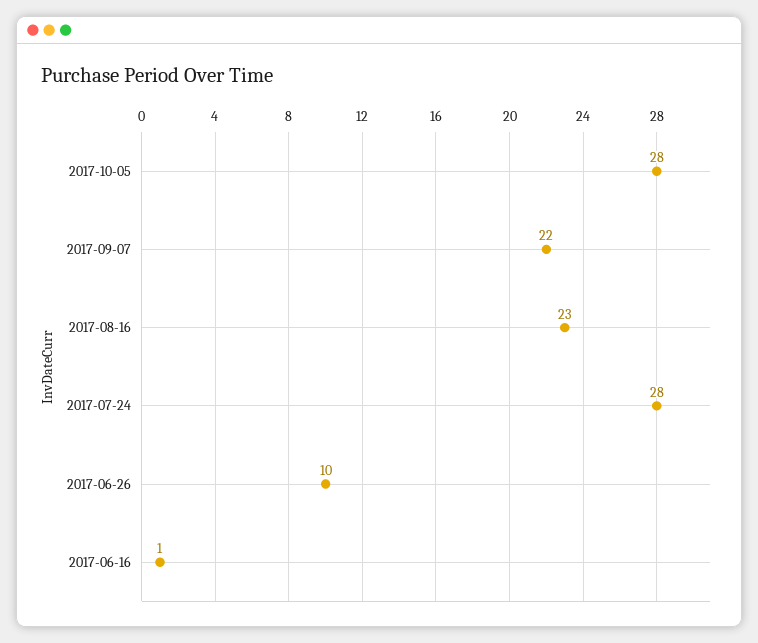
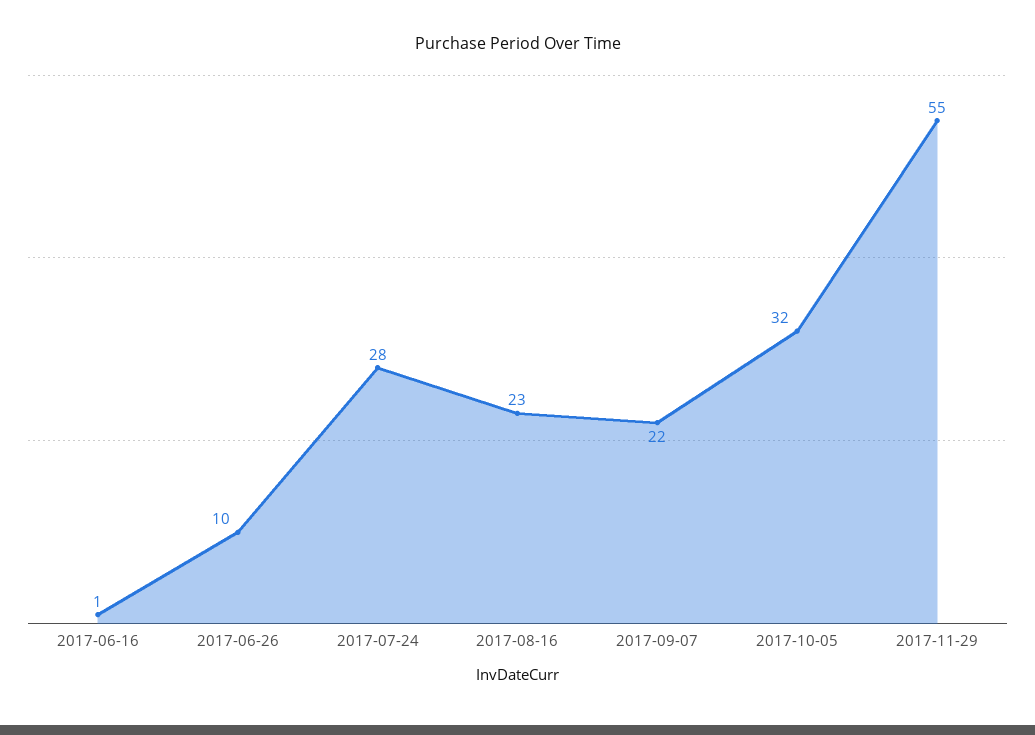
2017-10-05: 28 -> 32
2017-11-29: none -> 55

